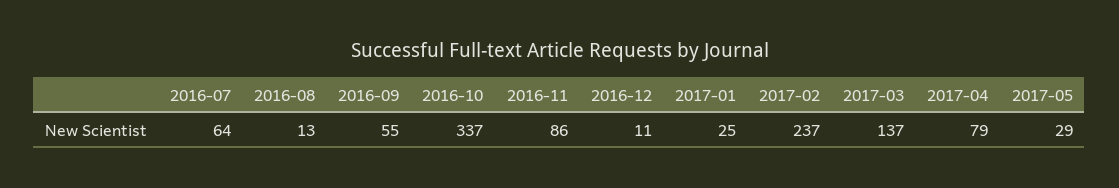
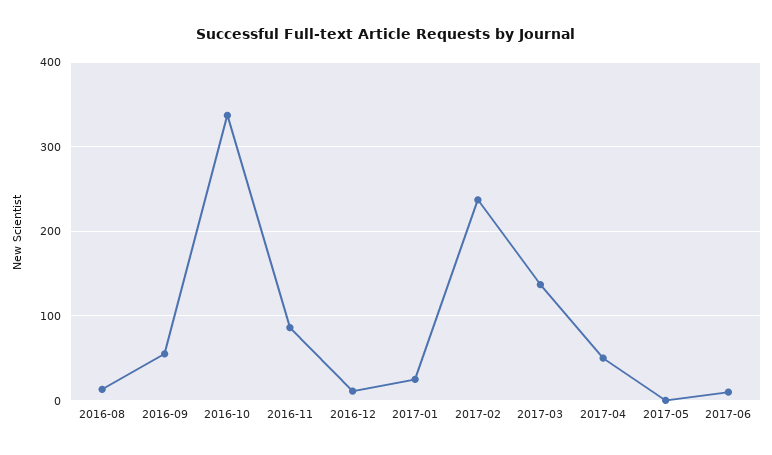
2016-07: 64 -> none
2017-04: 79 -> 50
2017-05: 29 -> 0
2017-06: none -> 10

